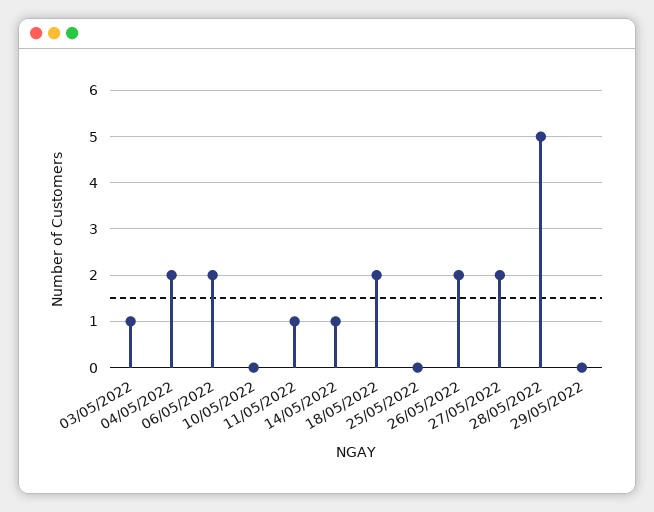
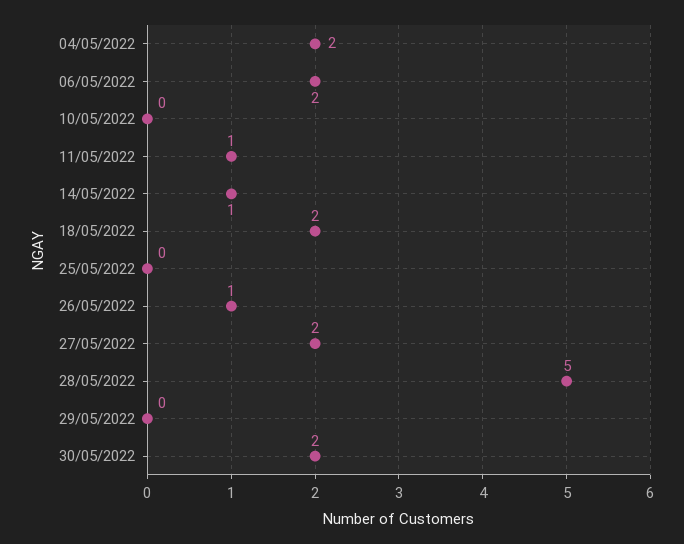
03/05/2022: 1 -> none
26/05/2022: 2 -> 1
30/05/2022: none -> 2

